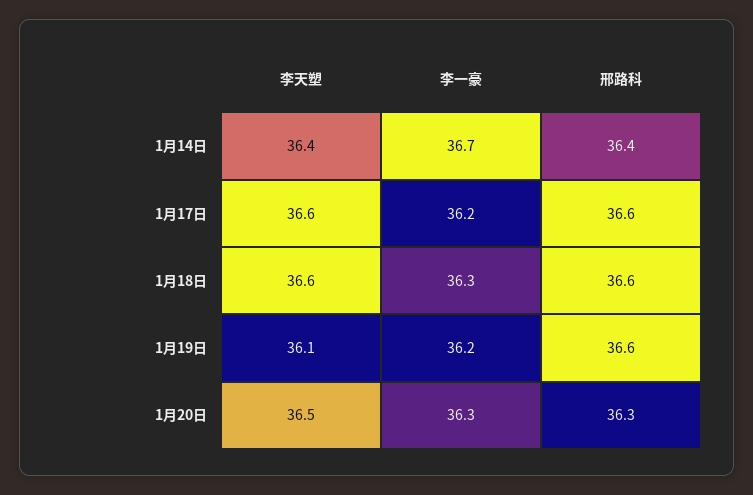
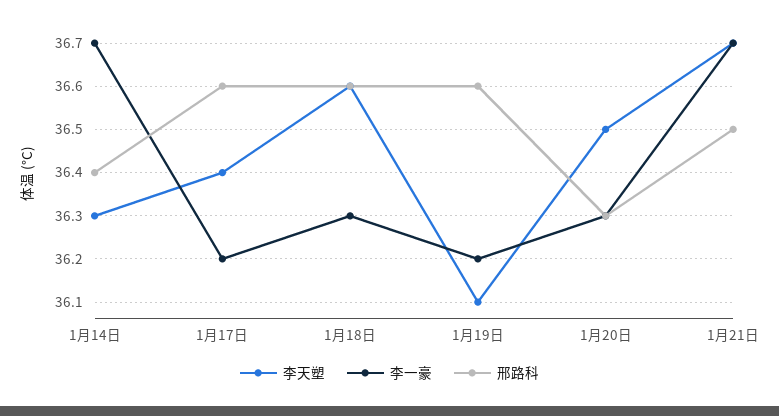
李天塑, 1月14日: 36.4 -> 36.3
李天塑, 1月17日: 36.6 -> 36.4
李天塑, 1月21日: none -> 36.7
李一豪, 1月21日: none -> 36.7
邢路科, 1月21日: none -> 36.5

